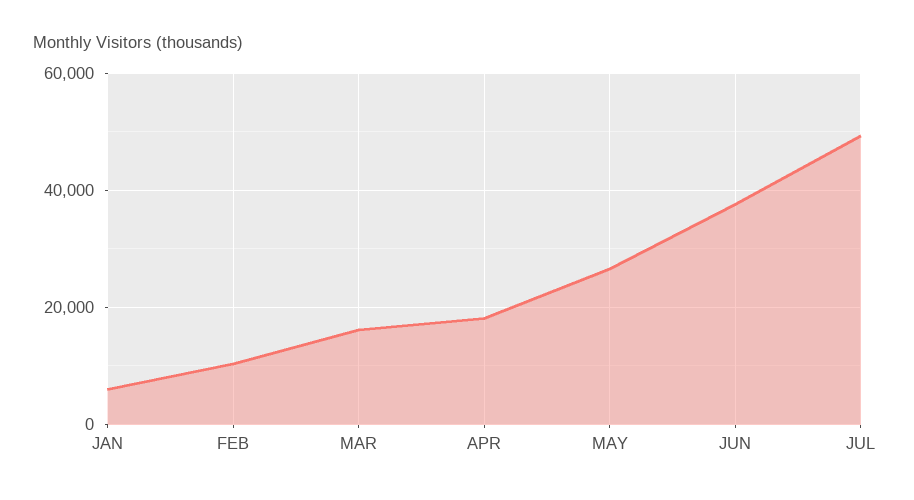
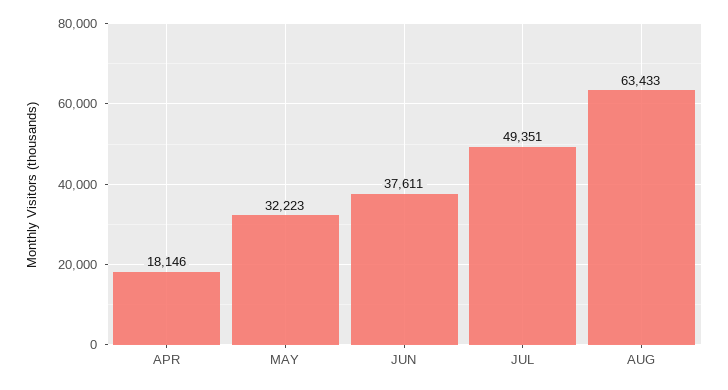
JAN: 6000 -> none
FEB: 10000 -> none
MAR: 16000 -> none
MAY: 26000 -> 32223
AUG: none -> 63433

